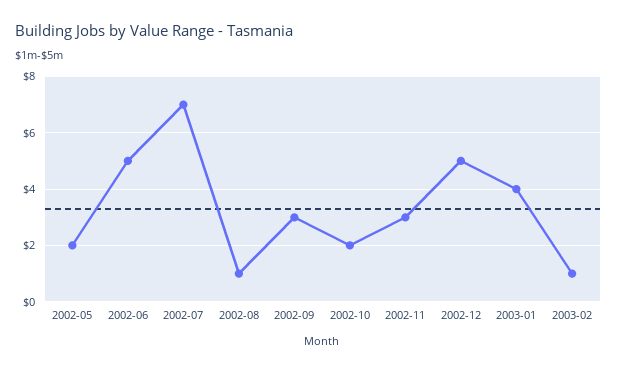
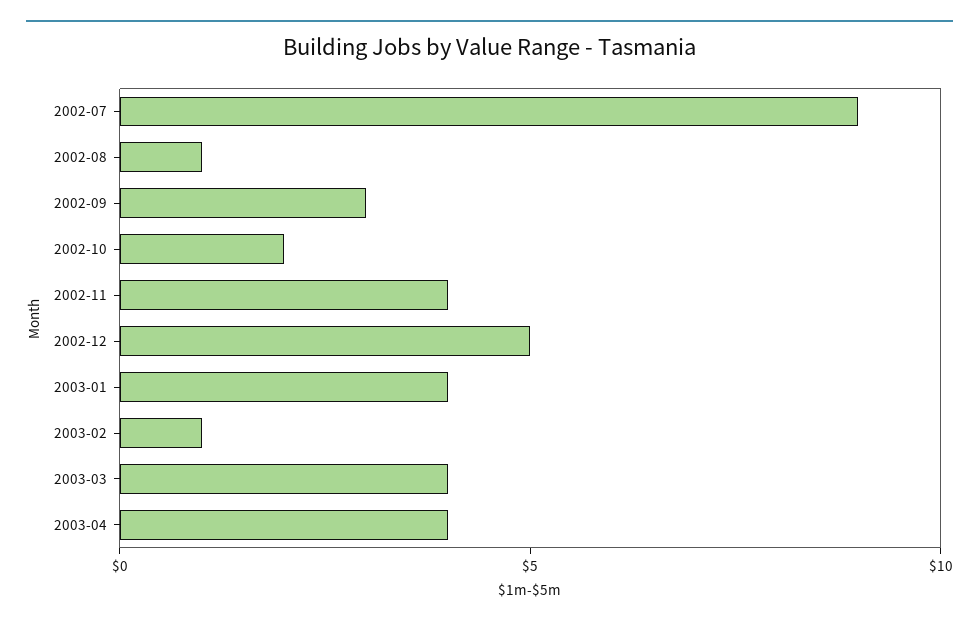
2002-05: 2 -> none
2002-06: 5 -> none
2002-07: 7 -> 9
2002-11: 3 -> 4
2003-03: none -> 4
2003-04: none -> 4

